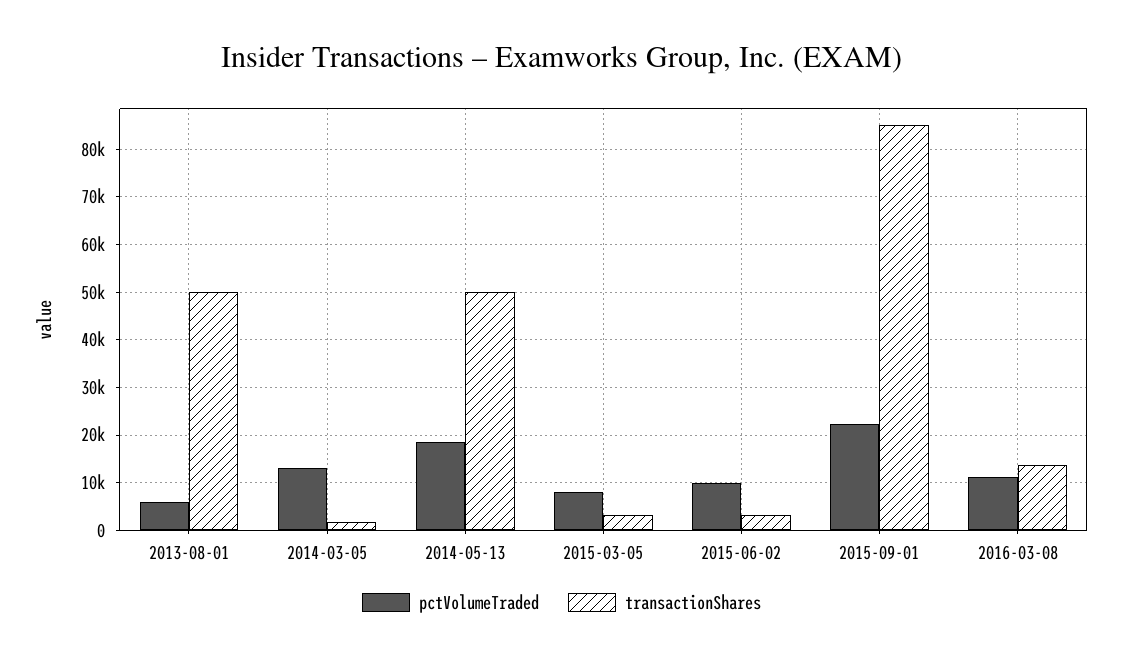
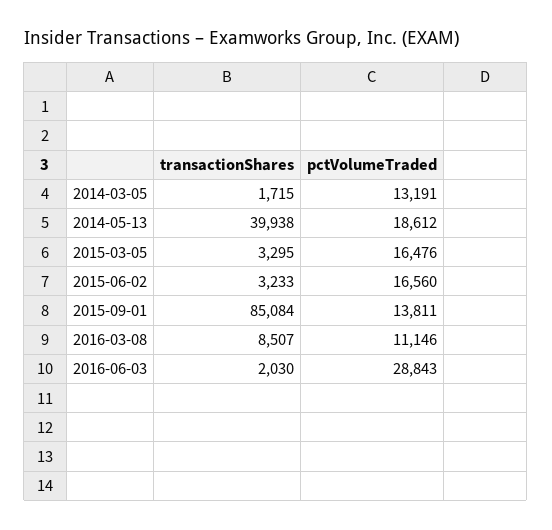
pctVolumeTraded, 2013-08-01: 6000 -> none
transactionShares, 2013-08-01: 50000 -> none
transactionShares, 2014-05-13: 50000 -> 39938
pctVolumeTraded, 2015-03-05: 8000 -> 16476
pctVolumeTraded, 2015-06-02: 10000 -> 16560
pctVolumeTraded, 2015-09-01: 22000 -> 13811
transactionShares, 2016-03-08: 14000 -> 8507
transactionShares, 2016-06-03: none -> 2030
pctVolumeTraded, 2016-06-03: none -> 28843

